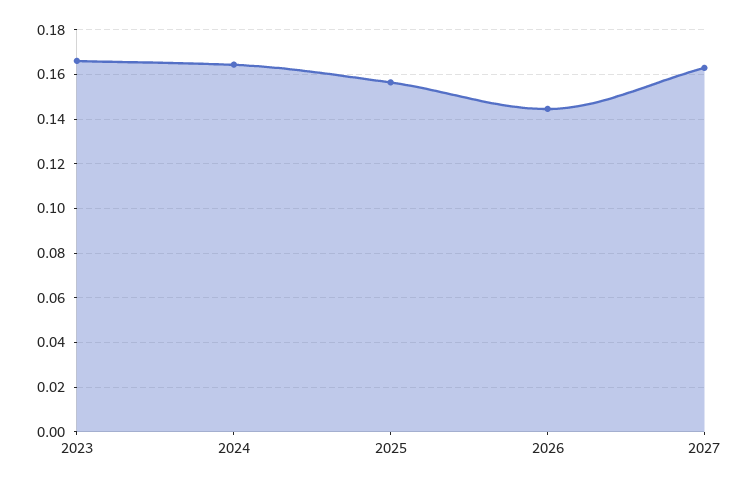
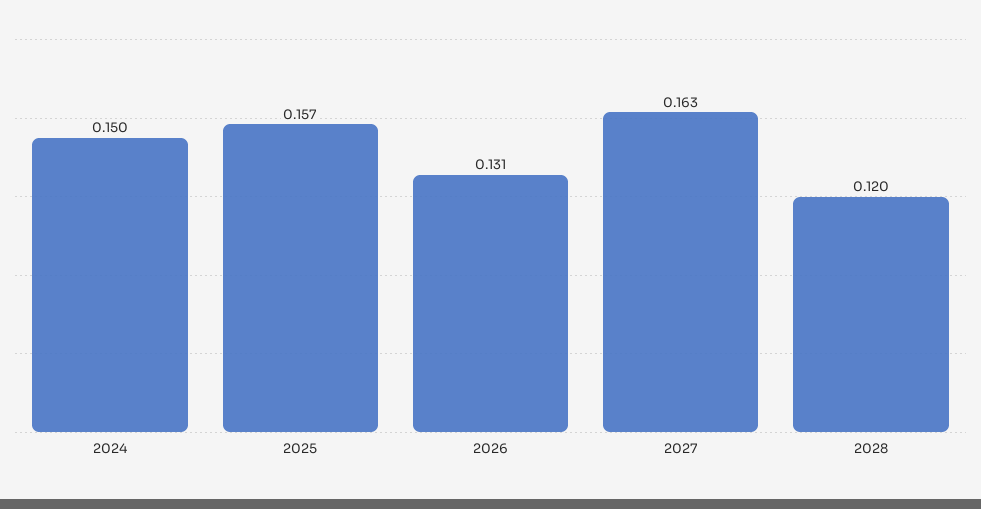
2023: 0.165 -> none
2024: 0.165 -> 0.15
2026: 0.145 -> 0.131
2028: none -> 0.12

